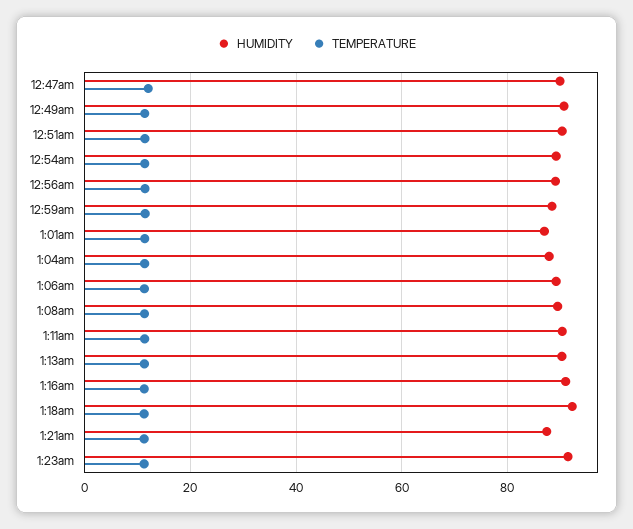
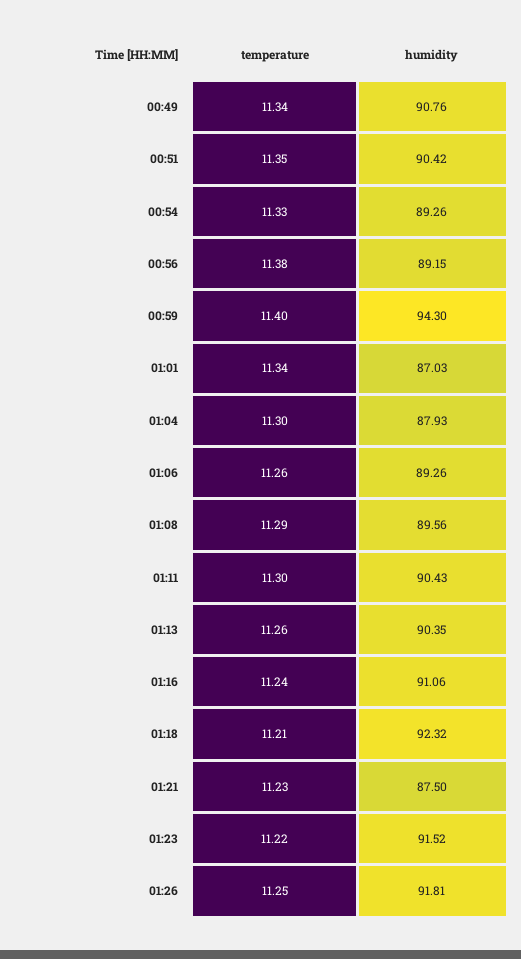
HUMIDITY, 12:47am: 90 -> none
TEMPERATURE, 12:47am: 12 -> none
HUMIDITY, 12:59am: 88 -> 94.3
TEMPERATURE, 01:26: none -> 11.25
HUMIDITY, 01:26: none -> 91.81

